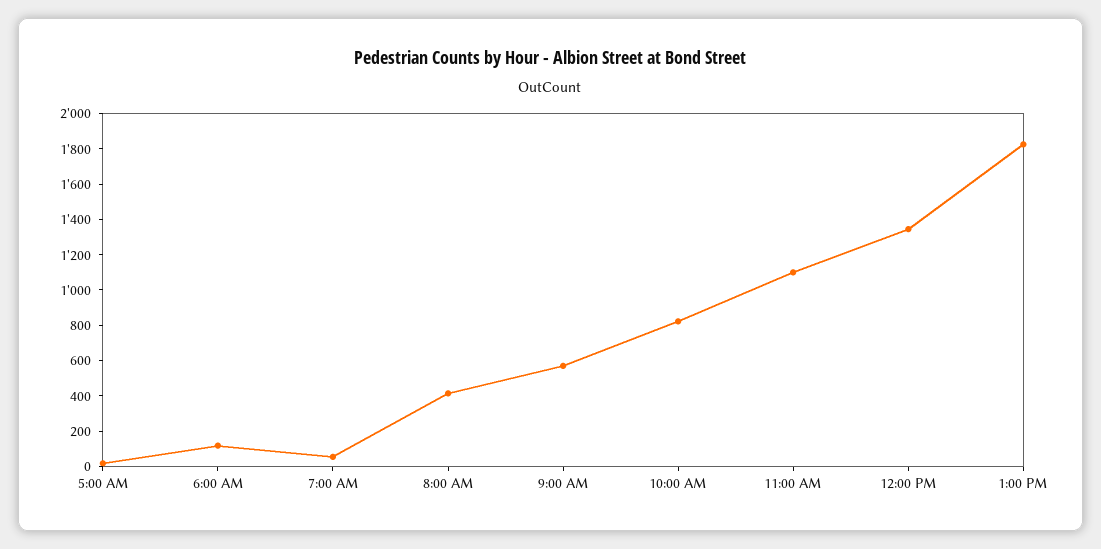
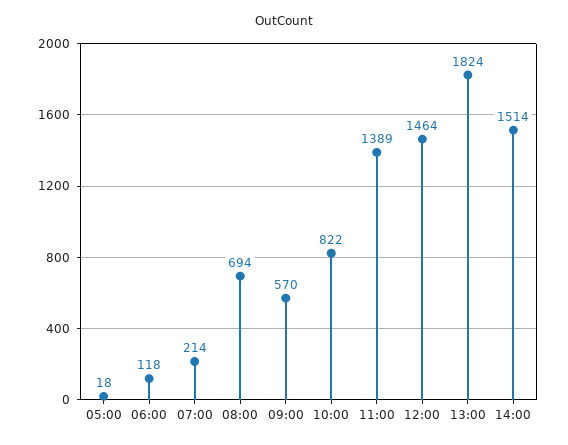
7:00 AM: 50 -> 214
8:00 AM: 400 -> 694
11:00 AM: 1100 -> 1389
12:00 PM: 1350 -> 1464
14:00: none -> 1514

